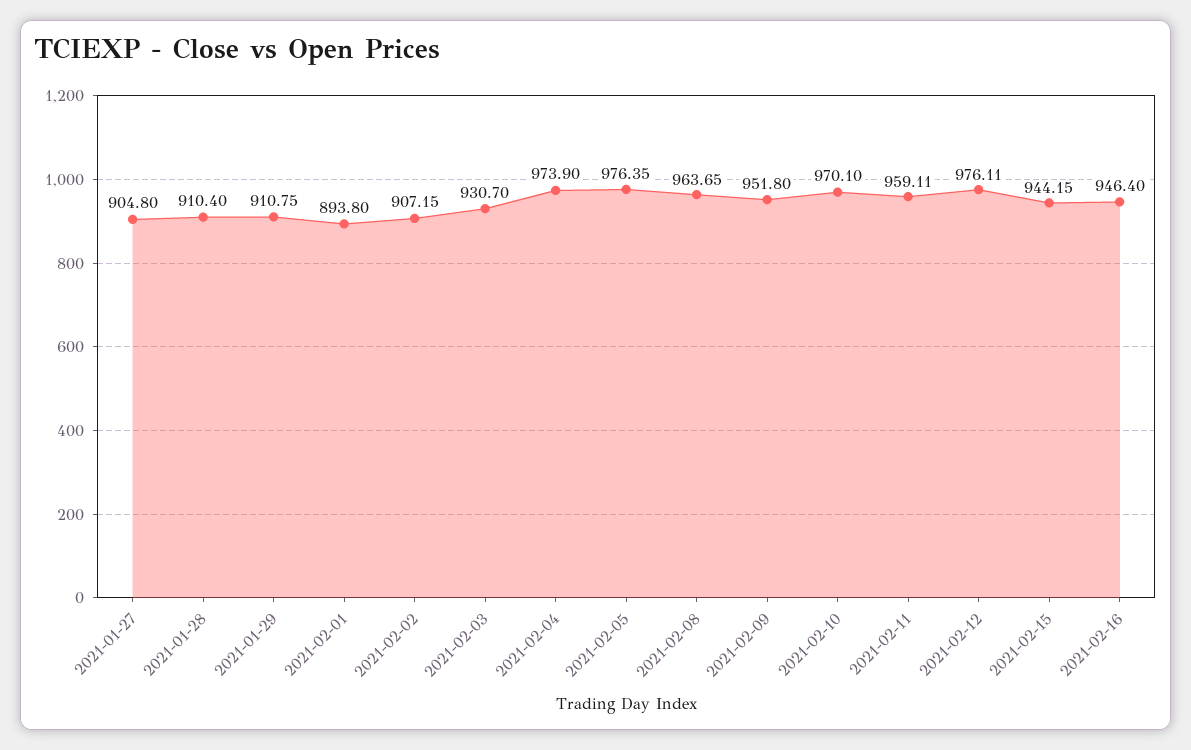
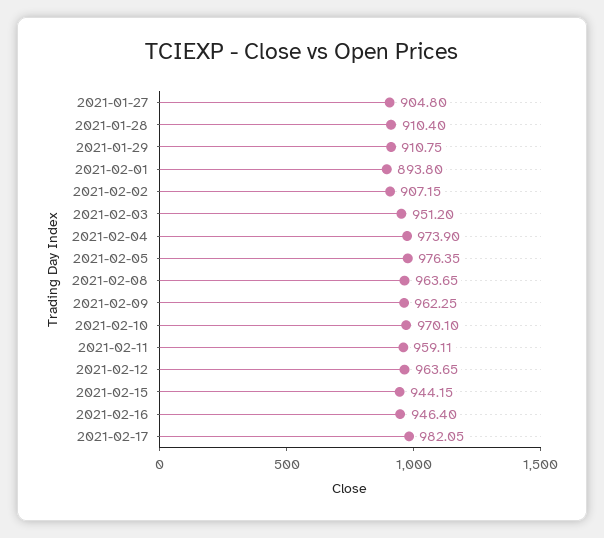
2021-02-03: 930.7 -> 951.2
2021-02-09: 951.8 -> 962.25
2021-02-12: 976.11 -> 963.65
2021-02-17: none -> 982.05

